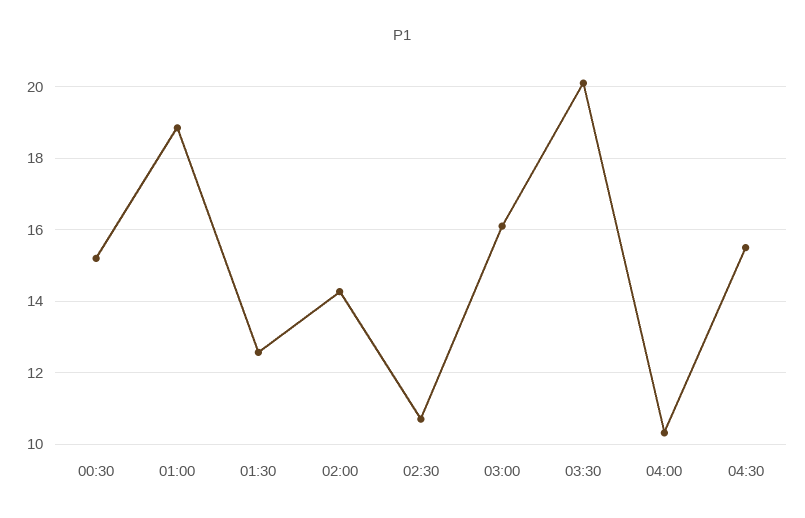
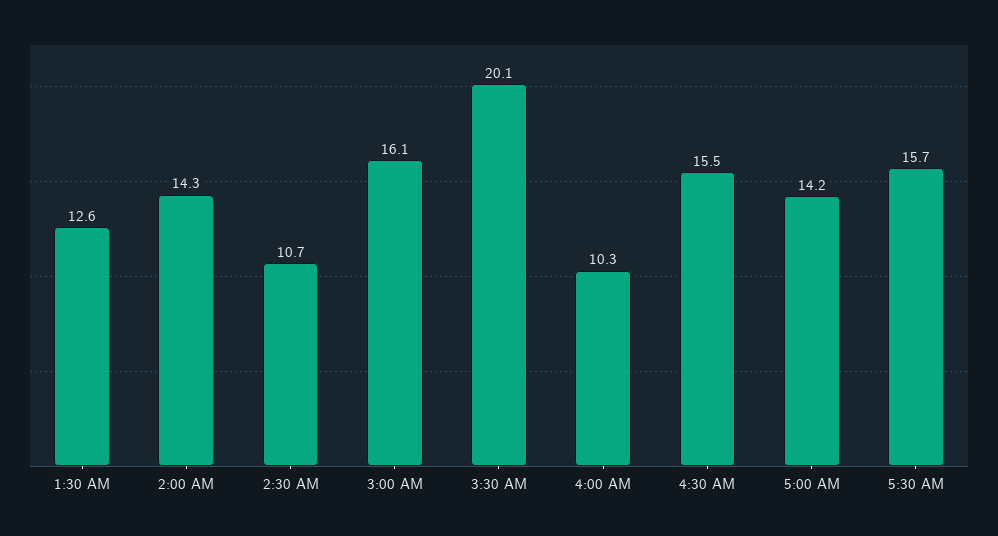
00:30: 15.2 -> none
01:00: 18.8 -> none
5:00 AM: none -> 14.2
5:30 AM: none -> 15.7

